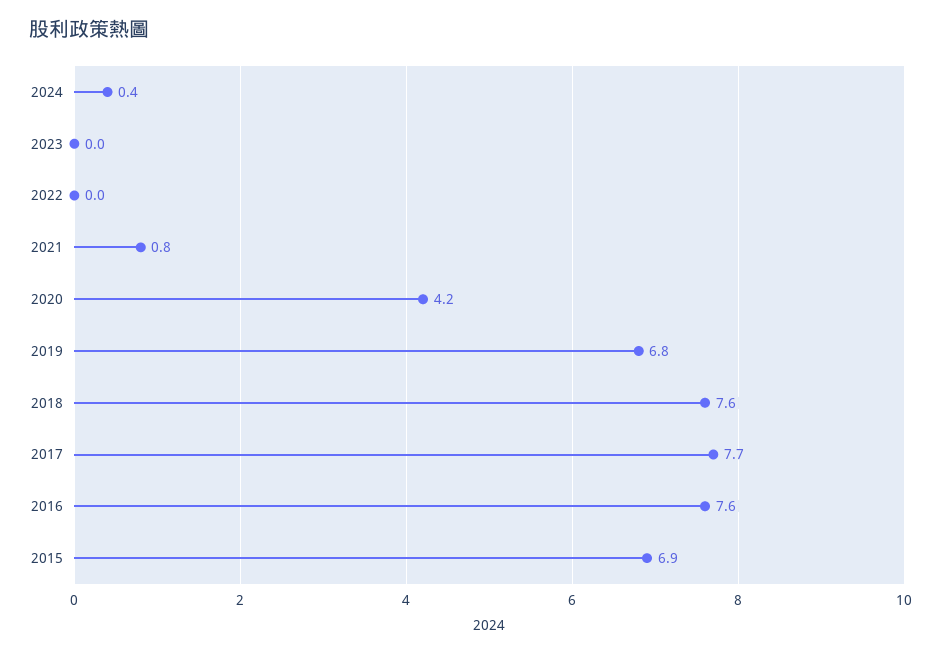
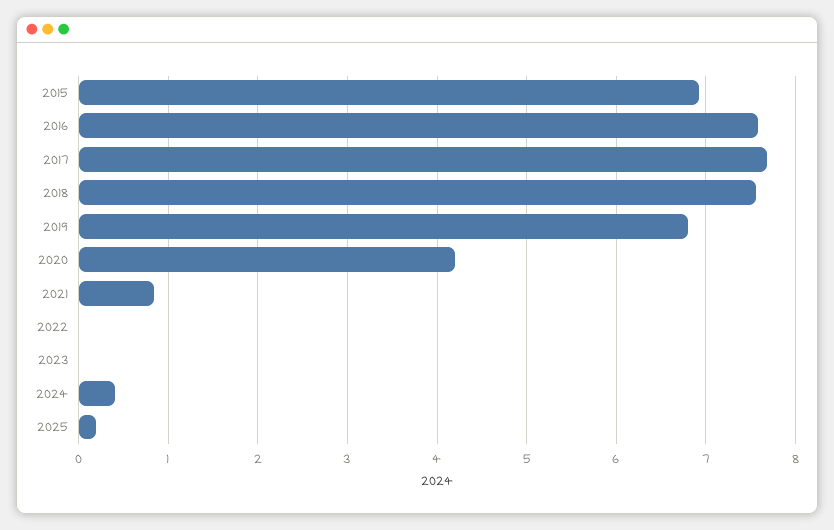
2025: none -> 0.2

